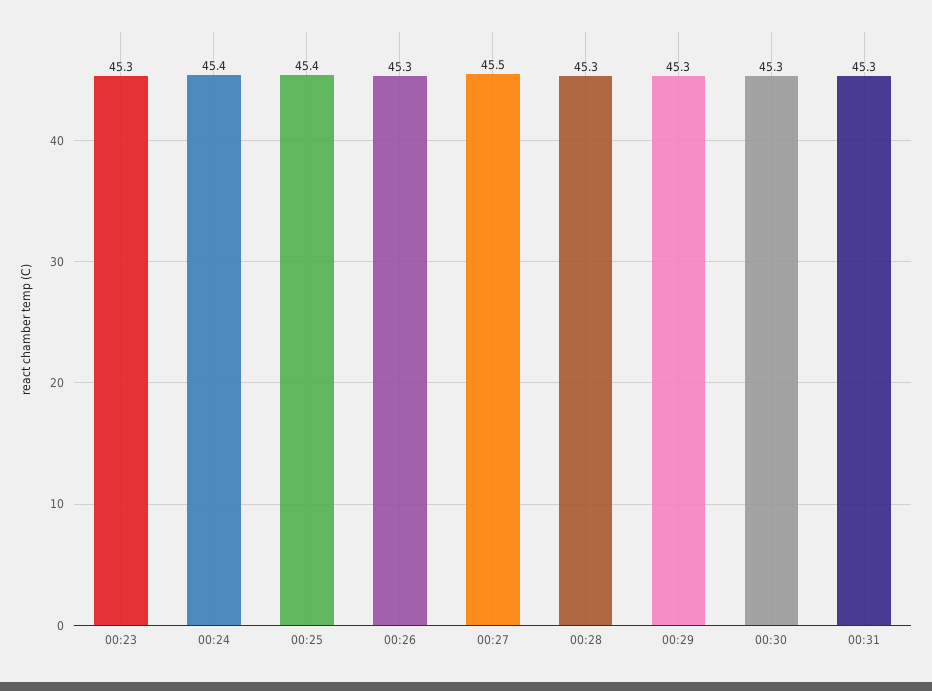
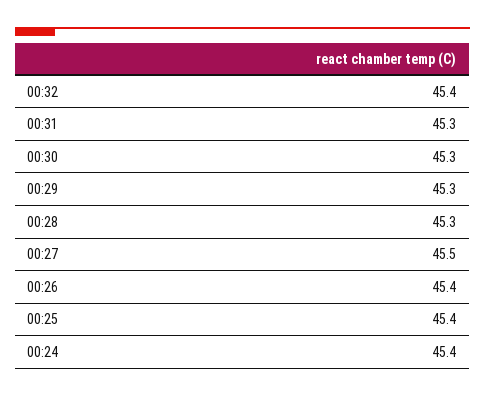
00:23: 45.3 -> none
00:26: 45.3 -> 45.4
00:32: none -> 45.4

